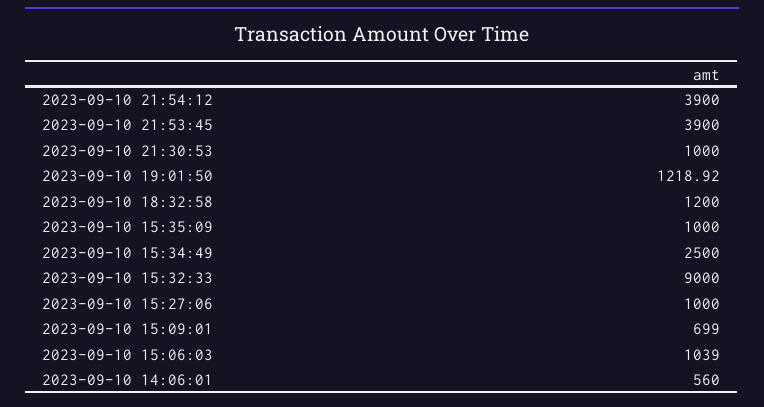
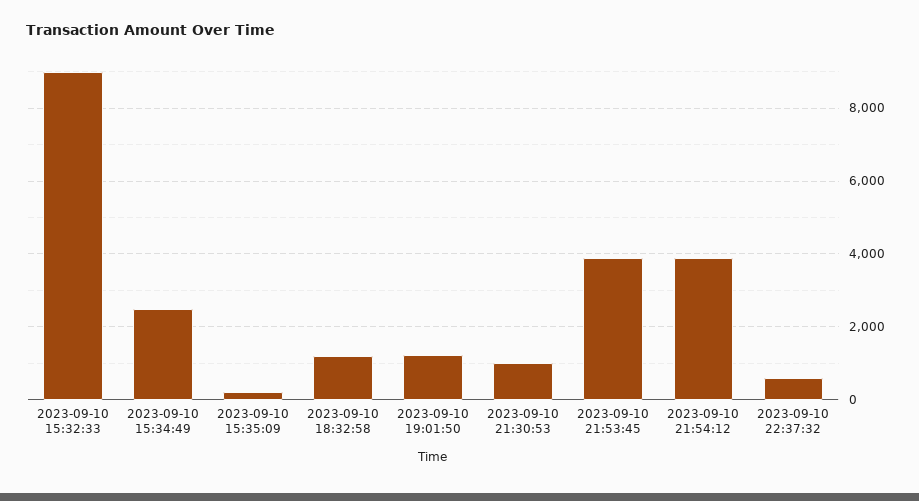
2023-09-10 15:35:09: 1000 -> 200
2023-09-10 15:27:06: 1000 -> none
2023-09-10 15:09:01: 699 -> none
2023-09-10 15:06:03: 1039 -> none
2023-09-10 14:06:01: 560 -> none
2023-09-10 22:37:32: none -> 600

